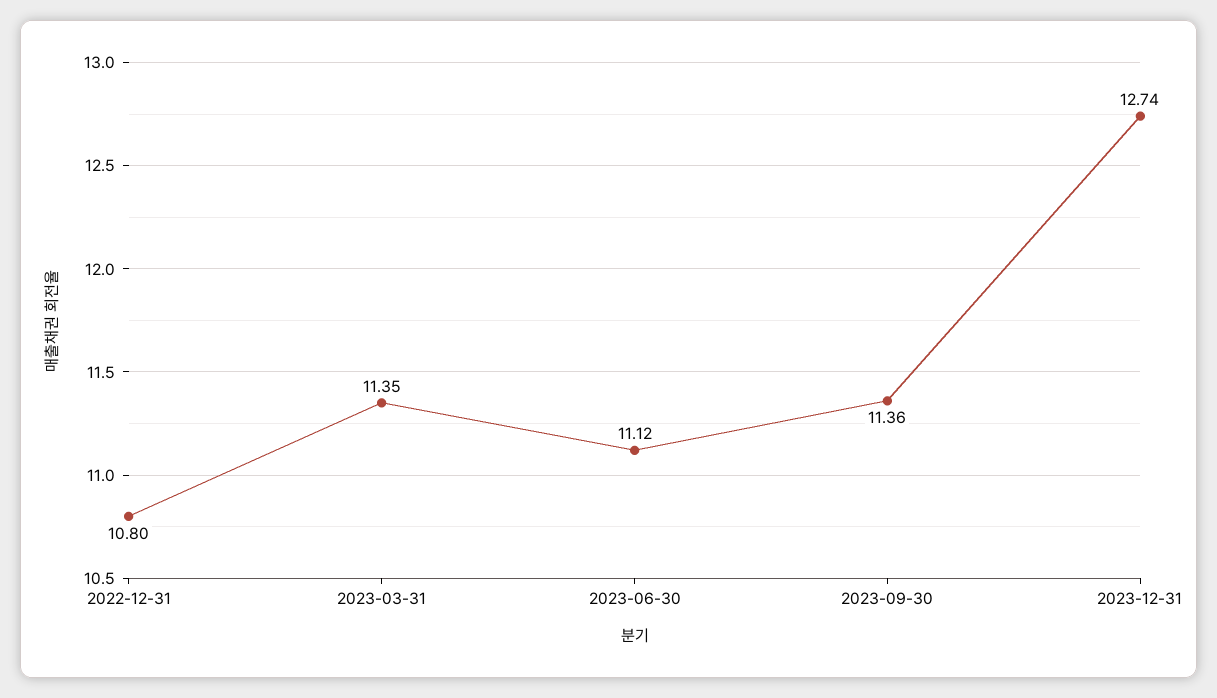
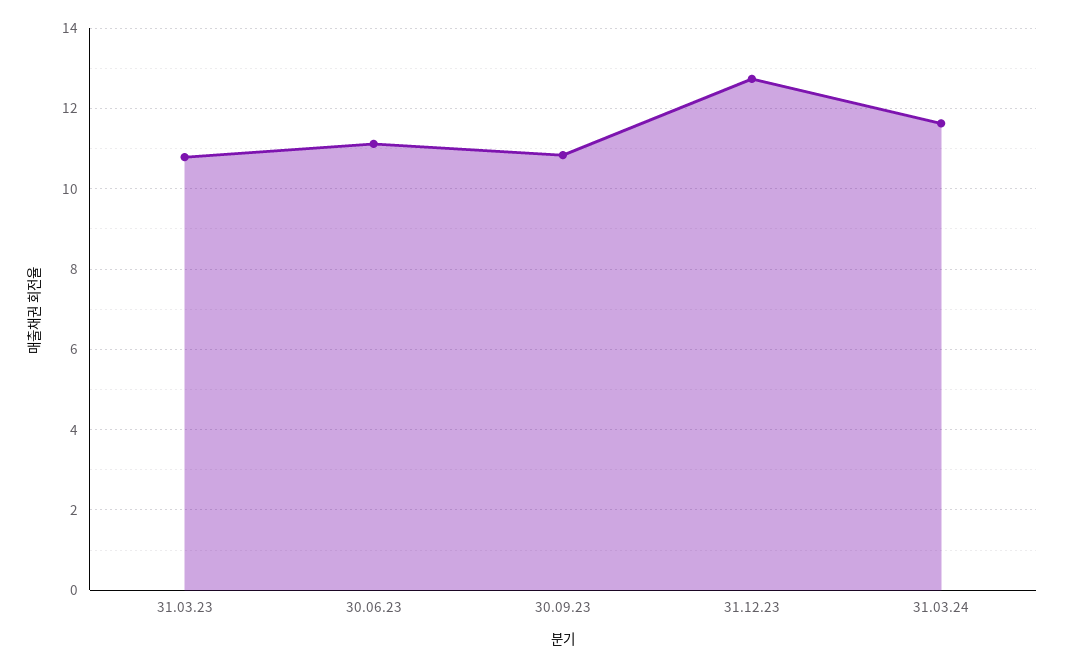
2022-12-31: 10.8 -> none
2023-03-31: 11.35 -> 10.8
2023-09-30: 11.36 -> 10.8
31.03.24: none -> 11.6

